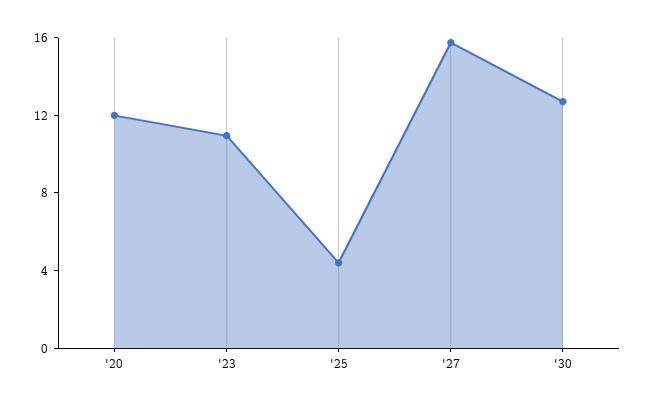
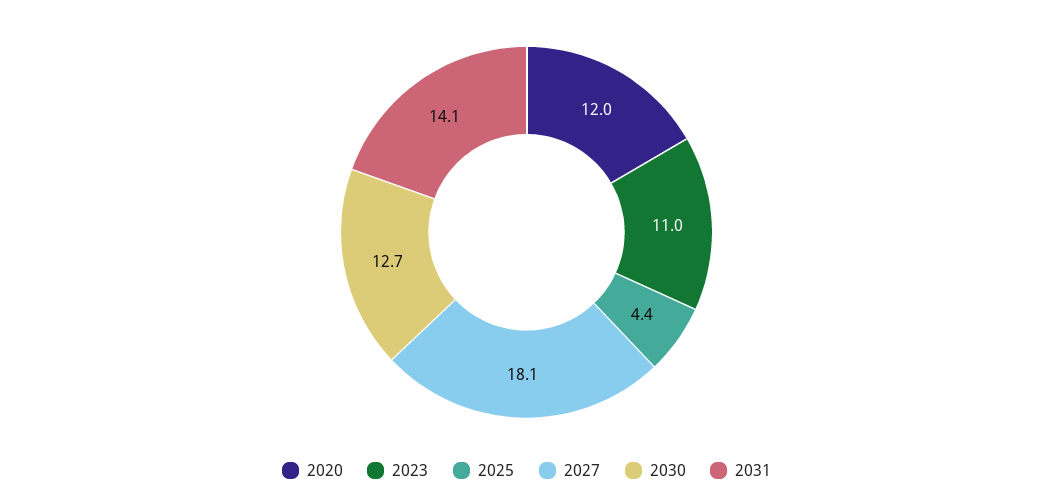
'27: 16 -> 18.1
2031: none -> 14.1

